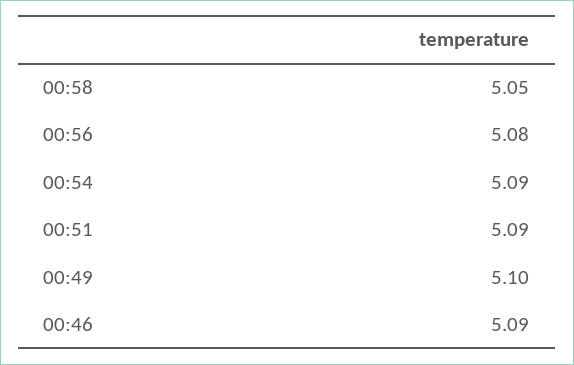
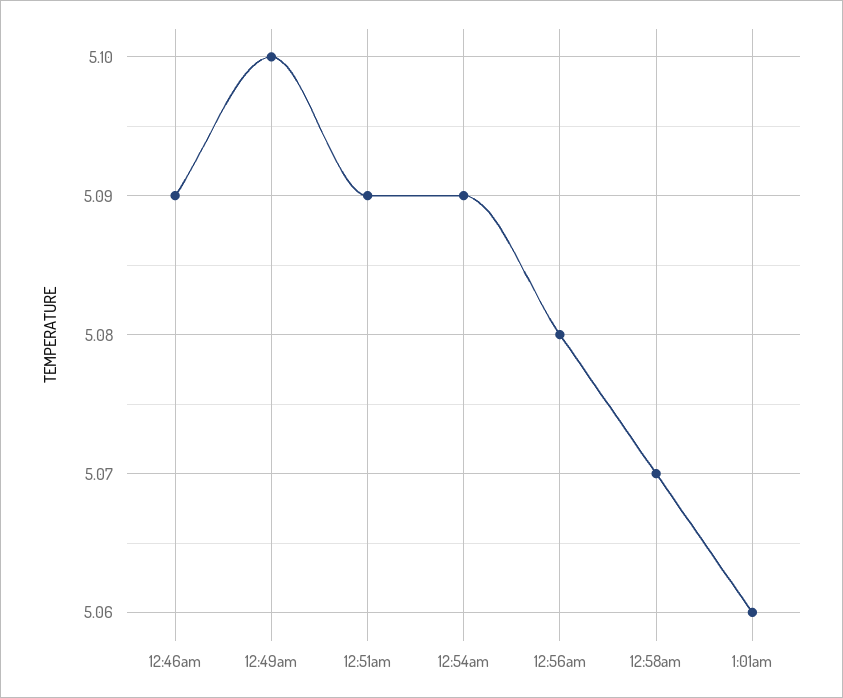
00:58: 5.05 -> 5.07
1:01am: none -> 5.06

